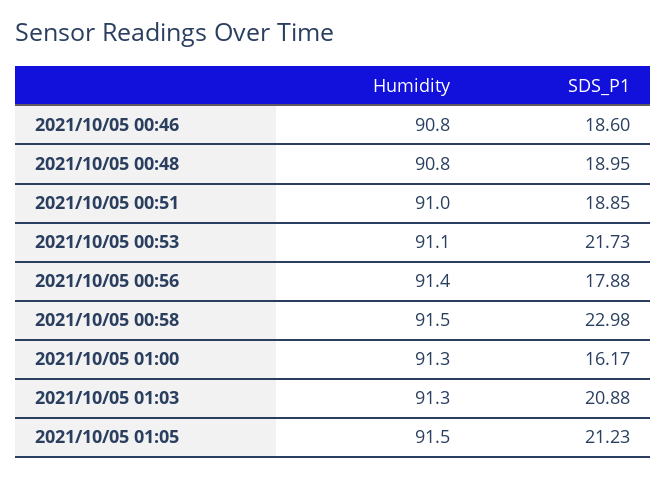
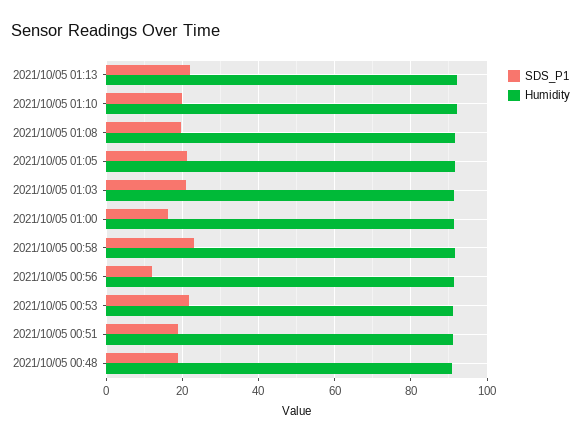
Humidity, 2021/10/05 00:46: 90.8 -> none
SDS_P1, 2021/10/05 00:46: 18.6 -> none
SDS_P1, 2021/10/05 00:56: 17.88 -> 12
SDS_P1, 2021/10/05 01:13: none -> 22
Humidity, 2021/10/05 01:13: none -> 92
SDS_P1, 2021/10/05 01:10: none -> 20
Humidity, 2021/10/05 01:10: none -> 92
SDS_P1, 2021/10/05 01:08: none -> 20
Humidity, 2021/10/05 01:08: none -> 92

